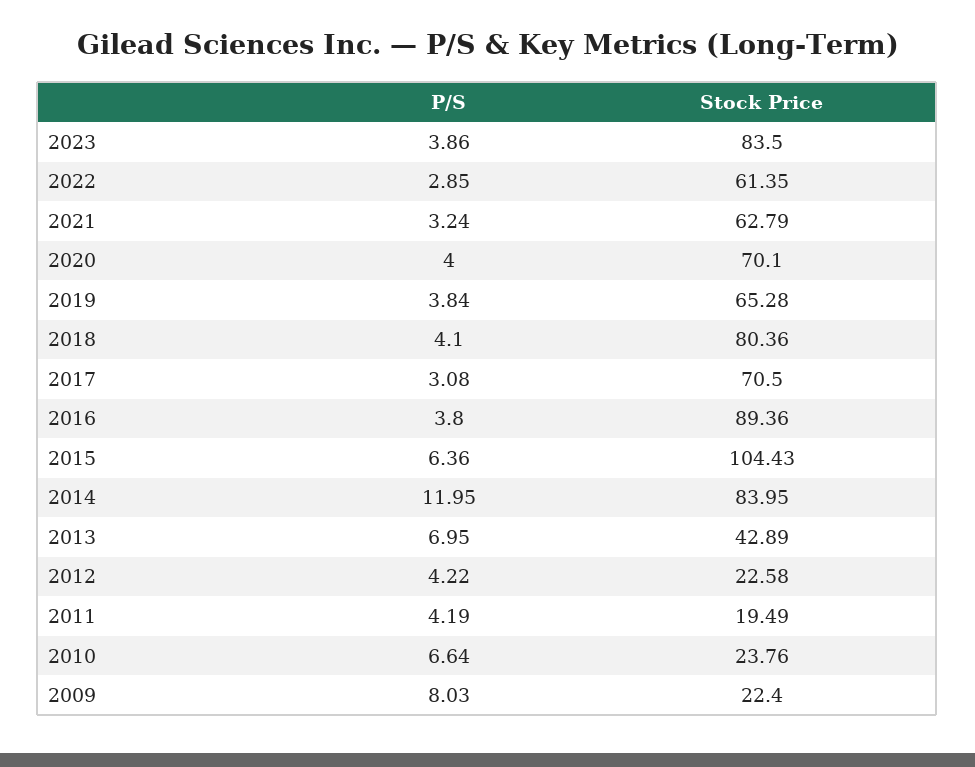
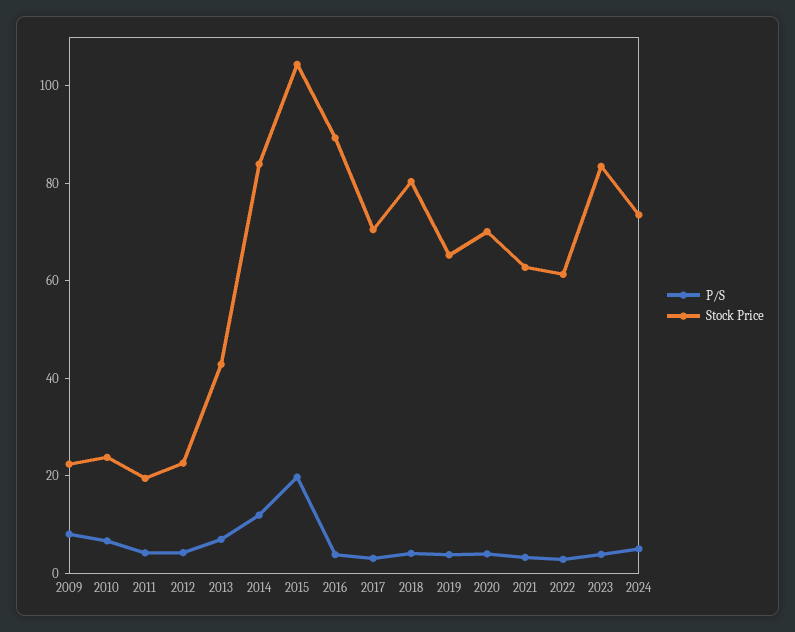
P/S, 2015: 6.36 -> 20
P/S, 2024: none -> 5
Stock Price, 2024: none -> 75

